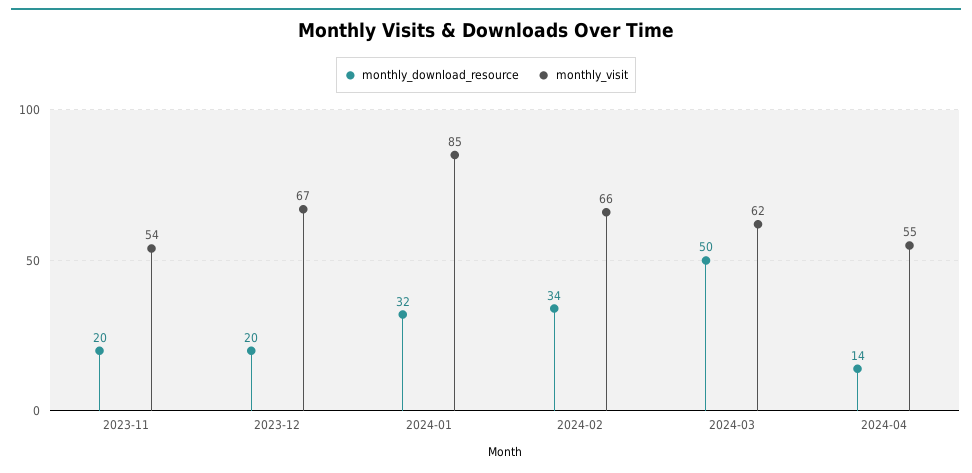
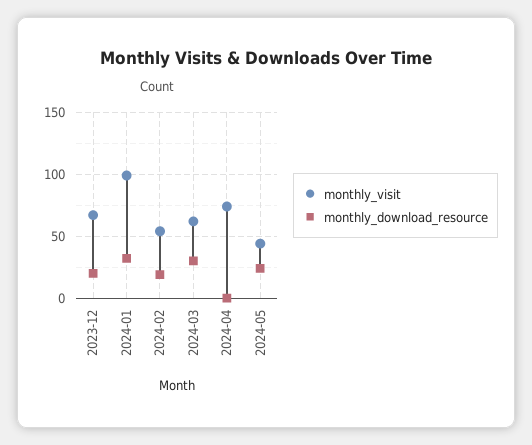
monthly_download_resource, 2023-11: 20 -> none
monthly_visit, 2023-11: 54 -> none
monthly_visit, 2024-01: 85 -> 100
monthly_download_resource, 2024-02: 34 -> 20
monthly_visit, 2024-02: 66 -> 55
monthly_download_resource, 2024-03: 50 -> 30
monthly_download_resource, 2024-04: 14 -> 0
monthly_visit, 2024-04: 55 -> 75
monthly_visit, 2024-05: none -> 45
monthly_download_resource, 2024-05: none -> 25

